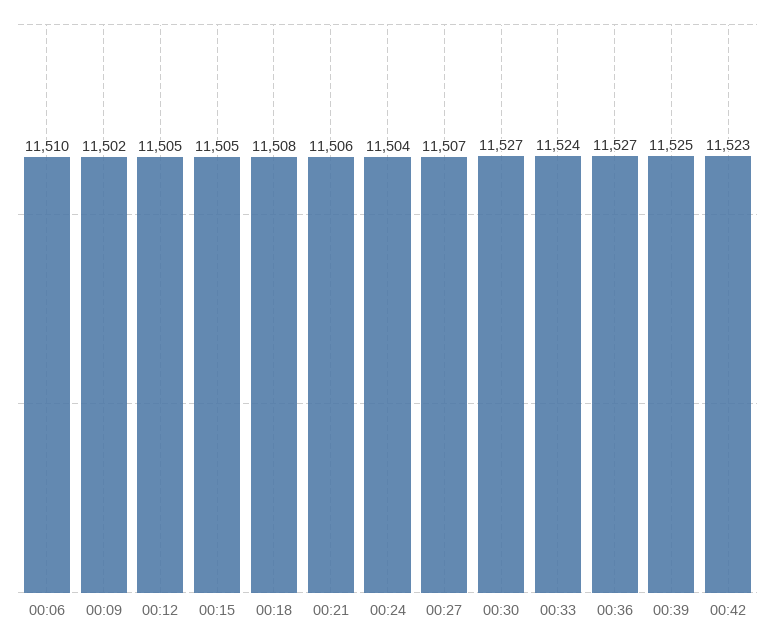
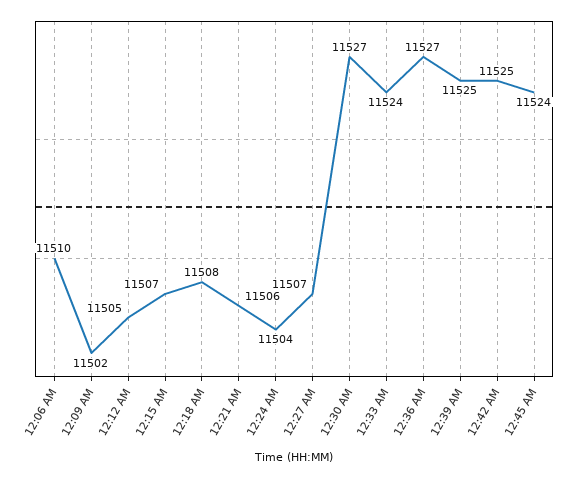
00:15: 11505 -> 11507
00:42: 11523 -> 11525
12:45 AM: none -> 11524

